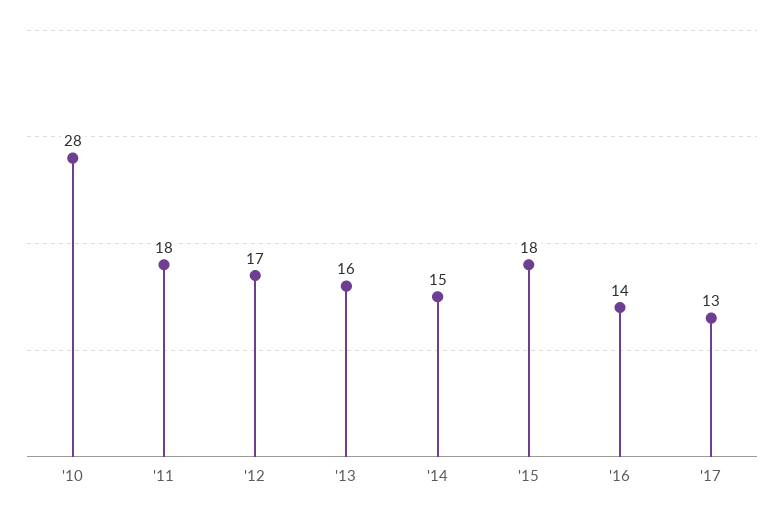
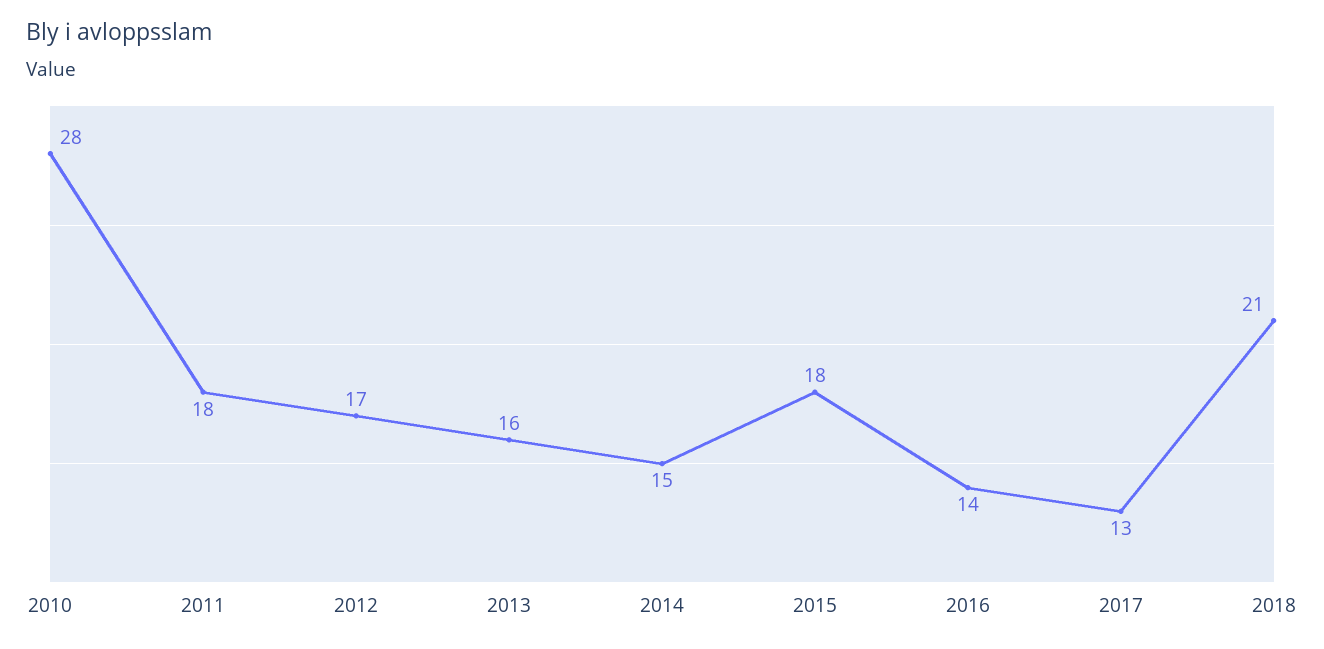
2018: none -> 21

